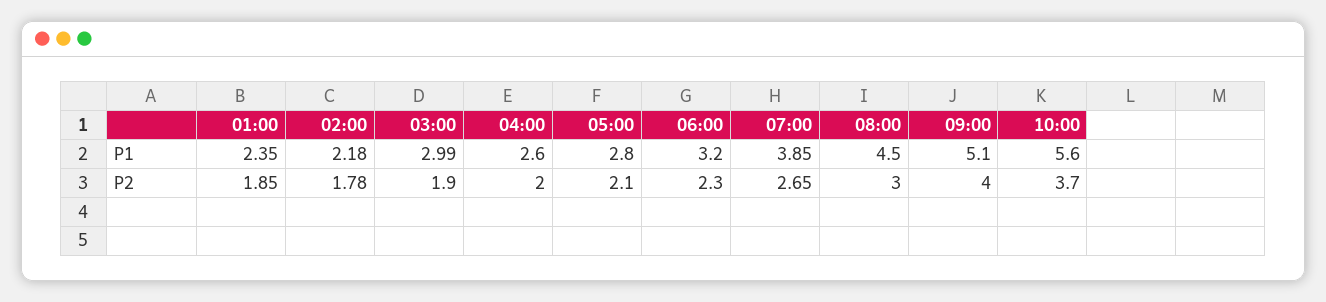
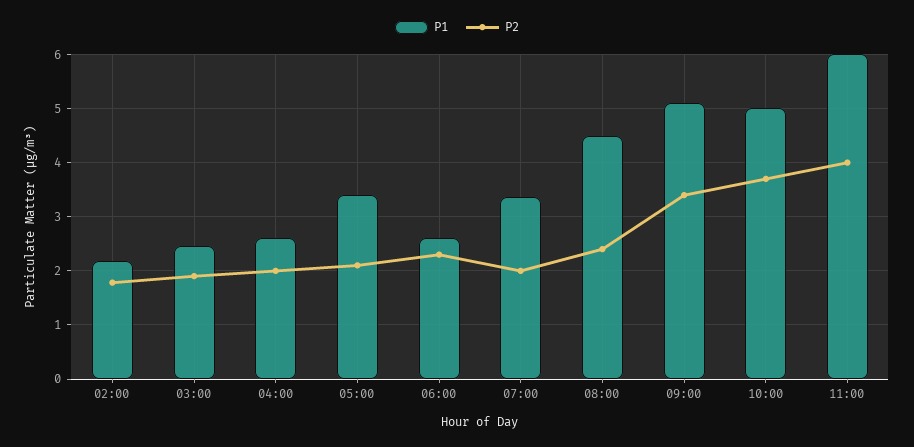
P1, 01:00: 2.35 -> none
P1, 03:00: 2.99 -> 2.4
P1, 05:00: 2.8 -> 3.4
P1, 06:00: 3.2 -> 2.6
P1, 07:00: 3.85 -> 3.4
P1, 10:00: 5.6 -> 5
P2, 01:00: 1.85 -> none
P2, 07:00: 2.65 -> 2
P2, 08:00: 3 -> 2.4
P2, 09:00: 4 -> 3.4
P1, 11:00: none -> 6
P2, 11:00: none -> 4

